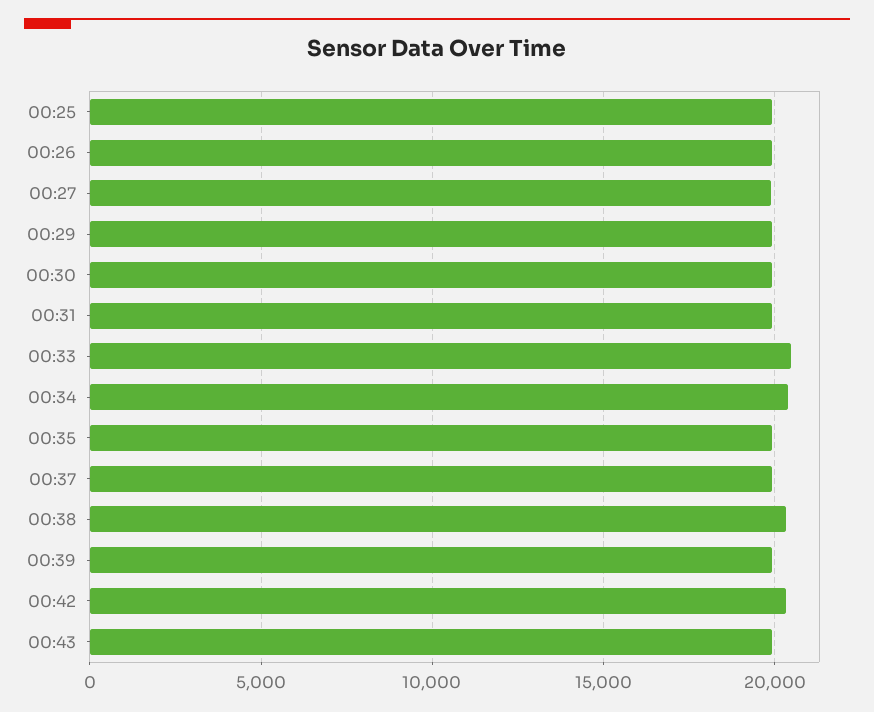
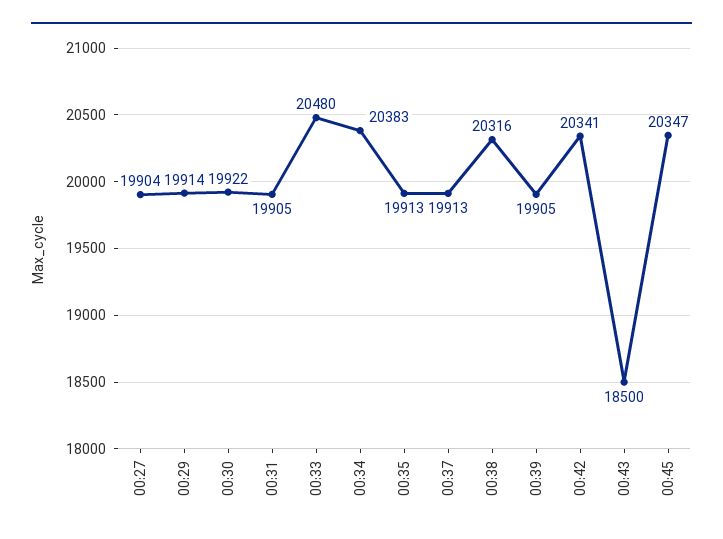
00:25: 20000 -> none
00:26: 20000 -> none
00:43: 20000 -> 18500
00:45: none -> 20347

